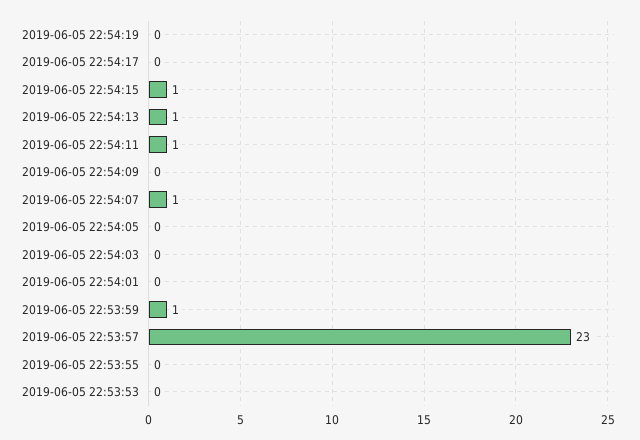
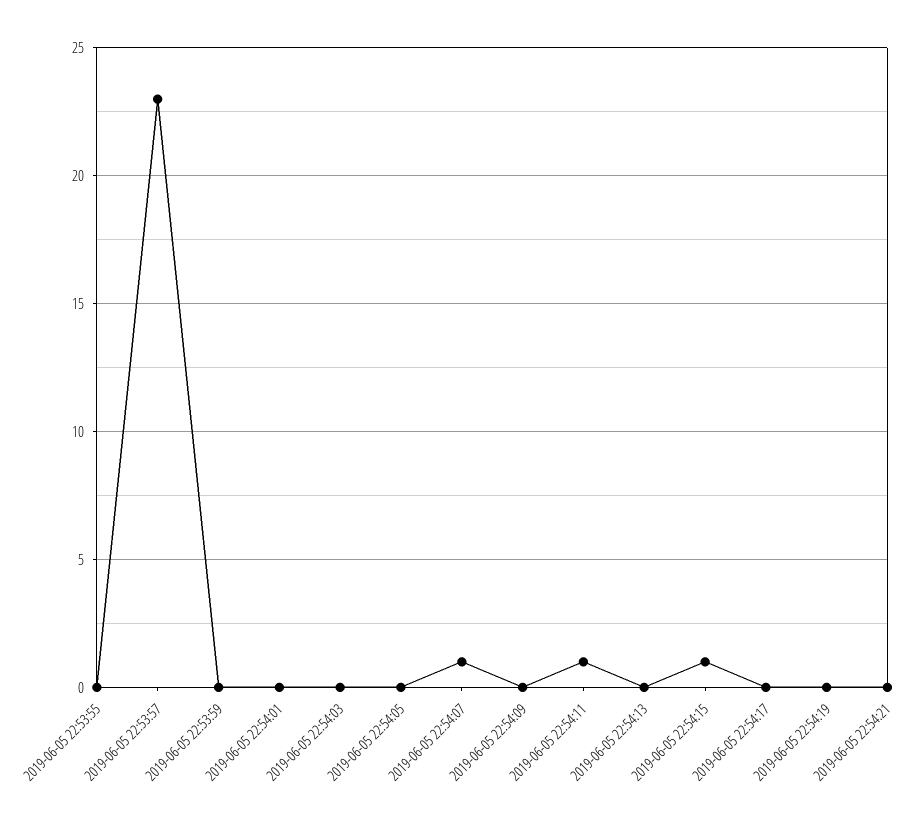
2019-06-05 22:54:13: 1 -> 0
2019-06-05 22:53:59: 1 -> 0
2019-06-05 22:53:53: 0 -> none
2019-06-05 22:54:21: none -> 0

